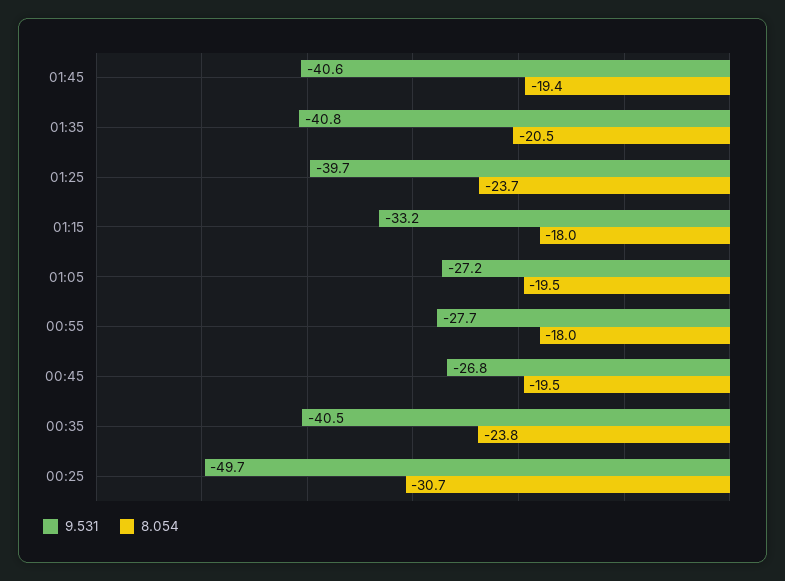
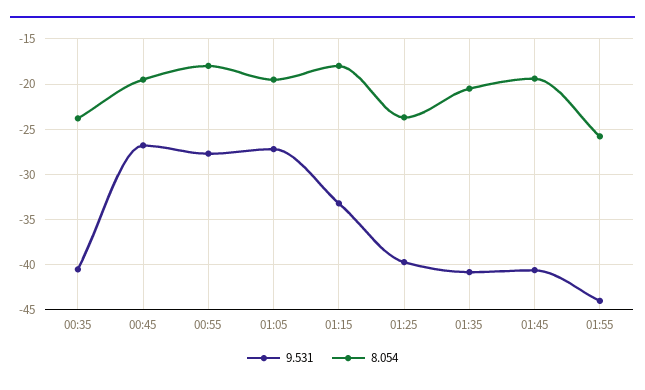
9.531, 00:25: -49.7 -> none
8.054, 00:25: -30.7 -> none
9.531, 01:55: none -> -44
8.054, 01:55: none -> -26

